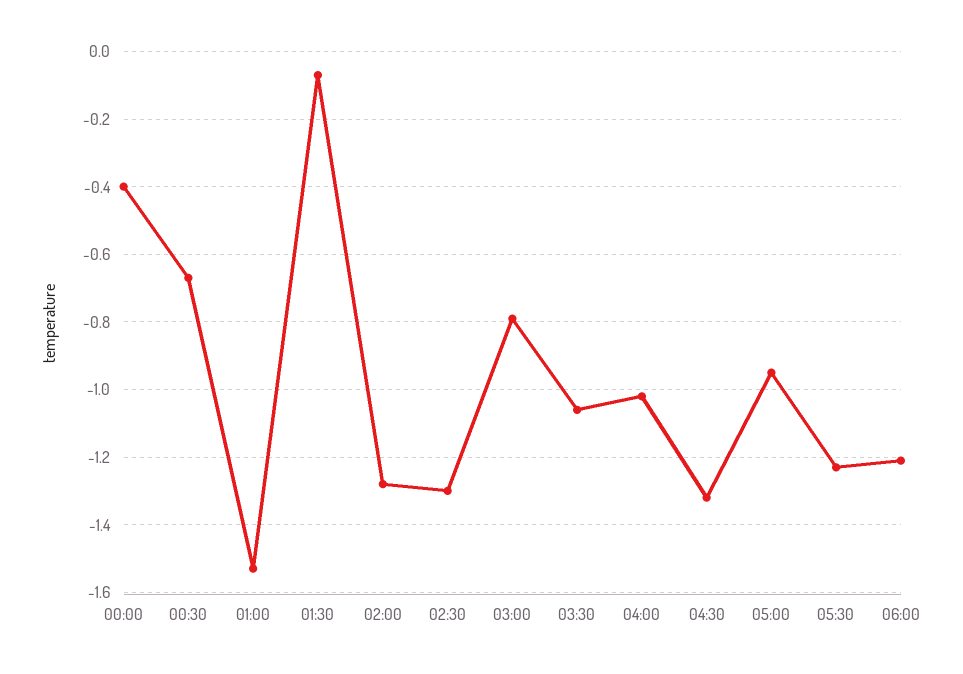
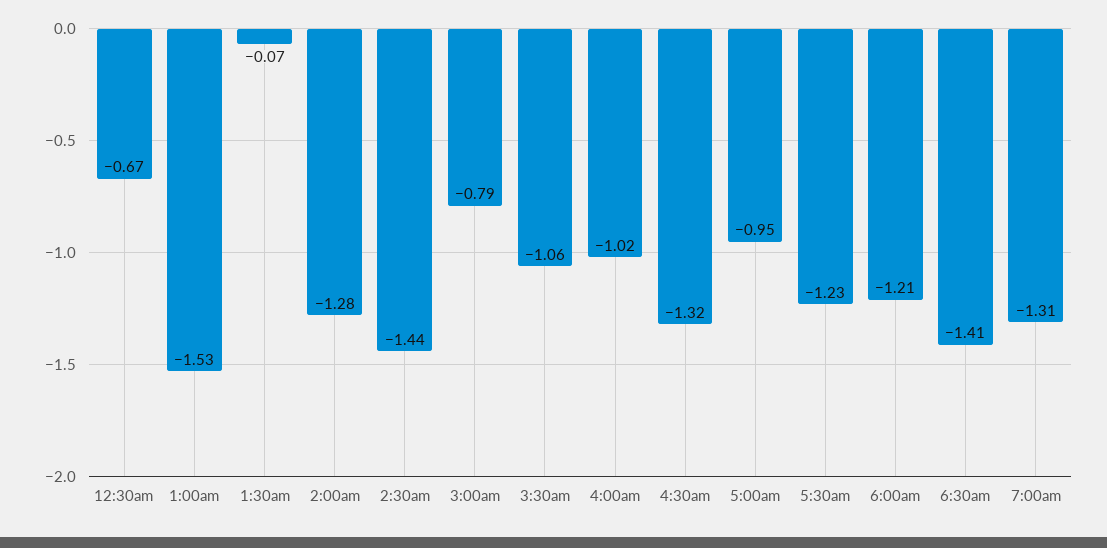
00:00: -0.4 -> none
02:30: -1.3 -> -1.44
6:30am: none -> -1.41
7:00am: none -> -1.31

